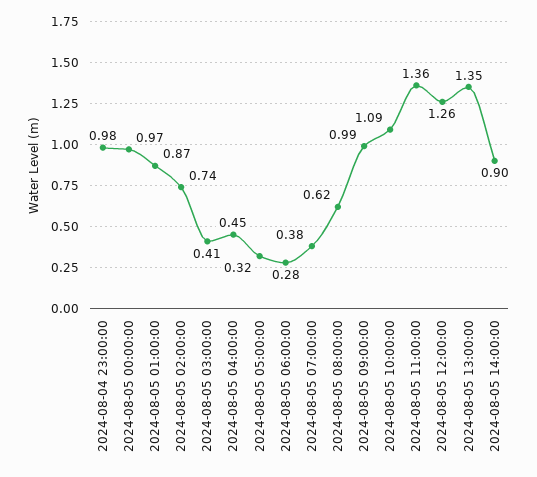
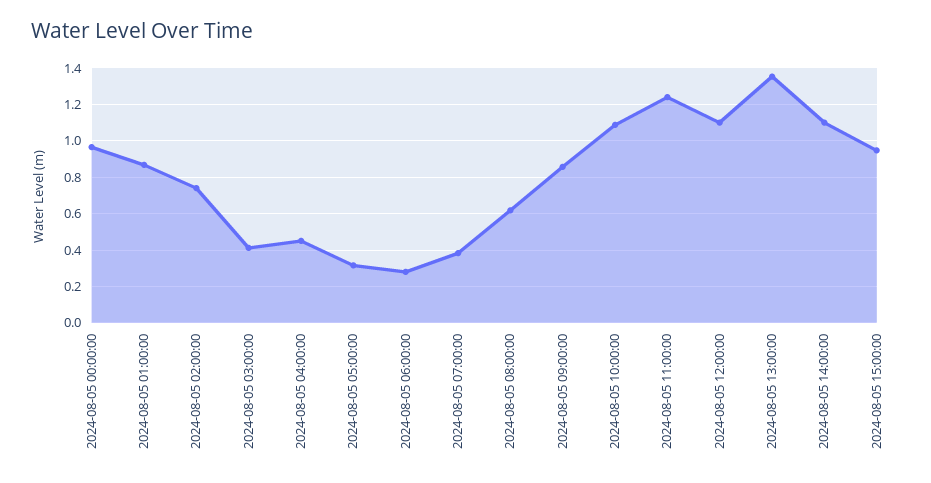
2024-08-04 23:00:00: 0.98 -> none
2024-08-05 09:00:00: 0.99 -> 0.85
2024-08-05 11:00:00: 1.36 -> 1.25
2024-08-05 12:00:00: 1.26 -> 1.1
2024-08-05 14:00:00: 0.9 -> 1.1
2024-08-05 15:00:00: none -> 0.95

